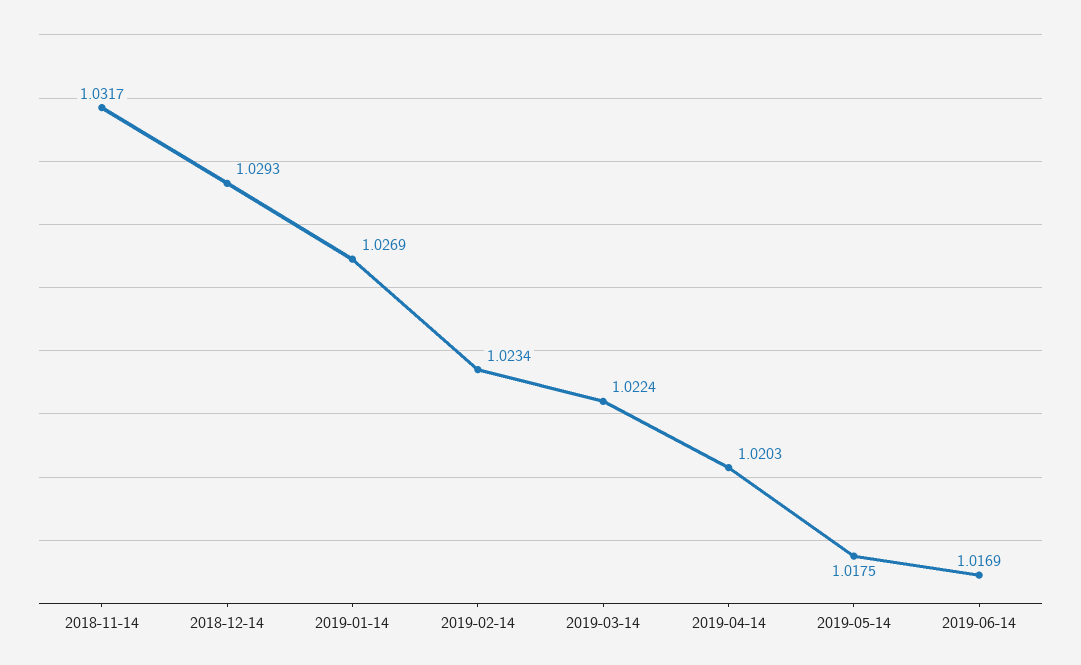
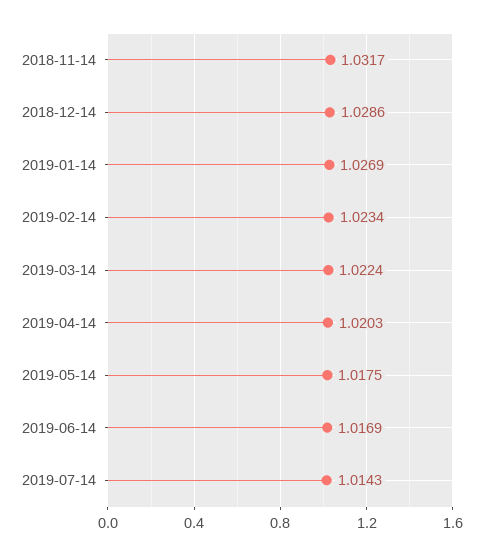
2018-12-14: 1.0293 -> 1.0286
2019-07-14: none -> 1.0143

